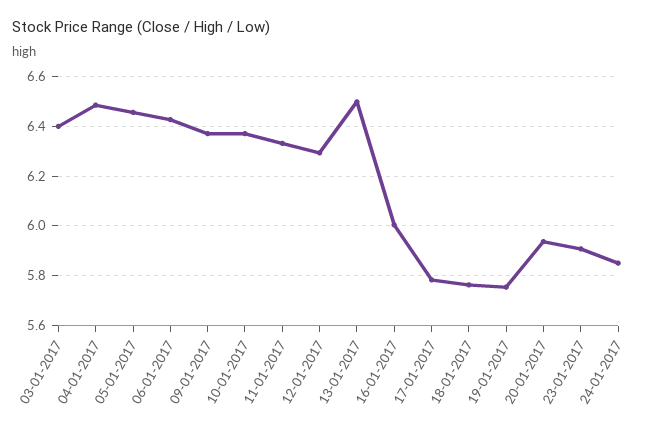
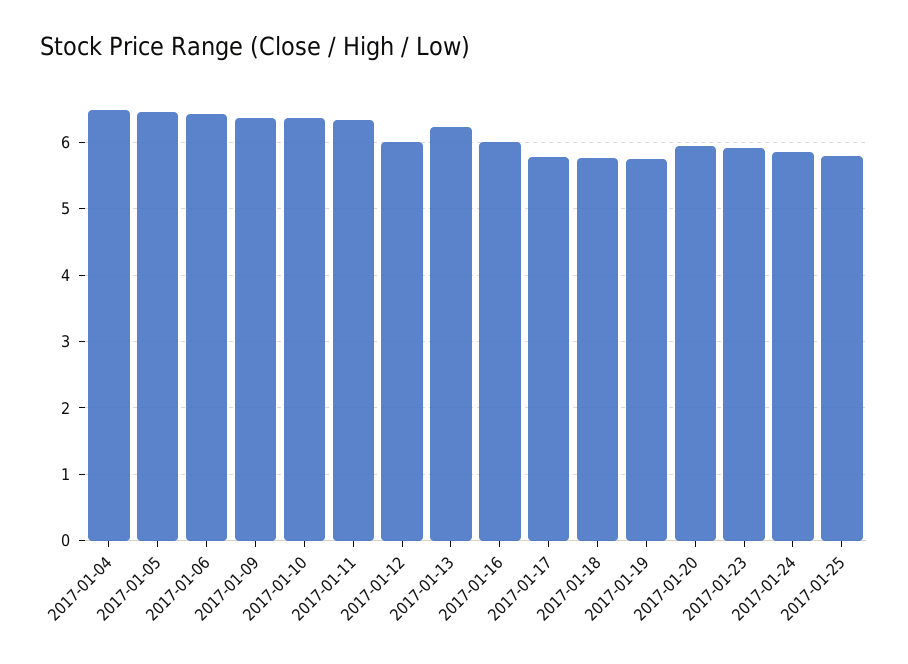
03-01-2017: 6.4 -> none
12-01-2017: 6.3 -> 6
13-01-2017: 6.5 -> 6.2
2017-01-25: none -> 5.8

